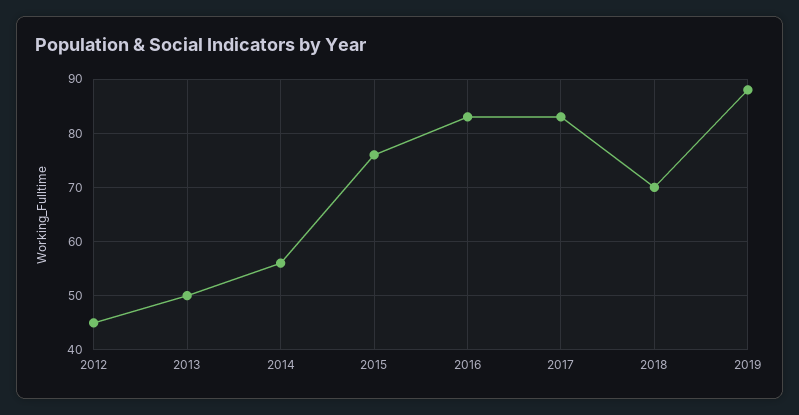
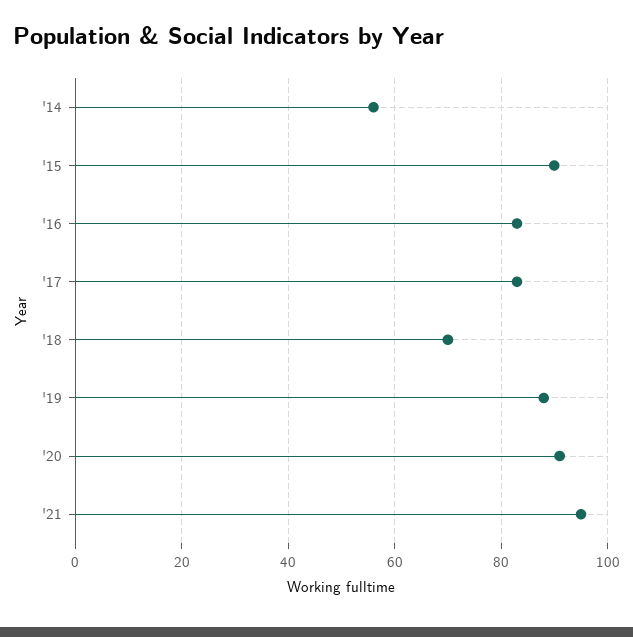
2012: 45 -> none
2013: 50 -> none
2015: 75 -> 90
'20: none -> 90
'21: none -> 95

